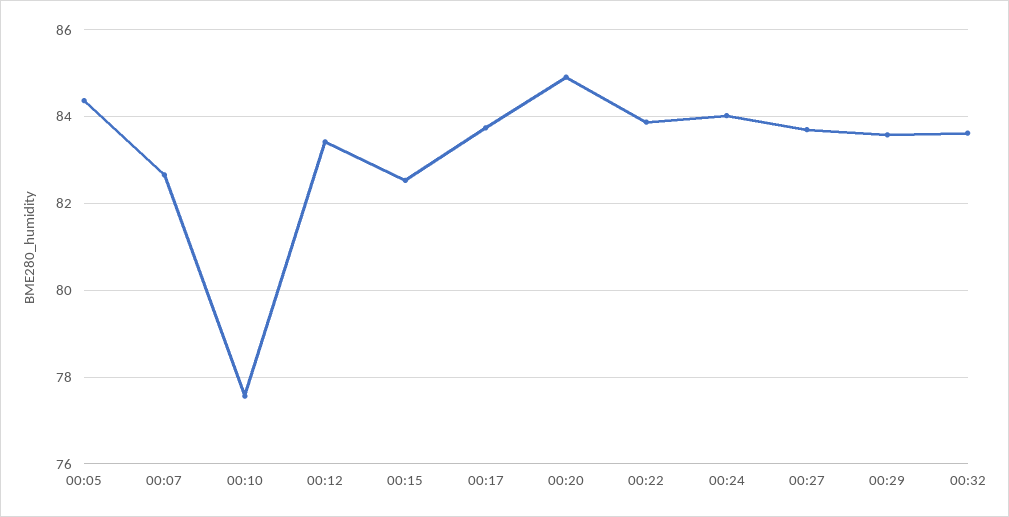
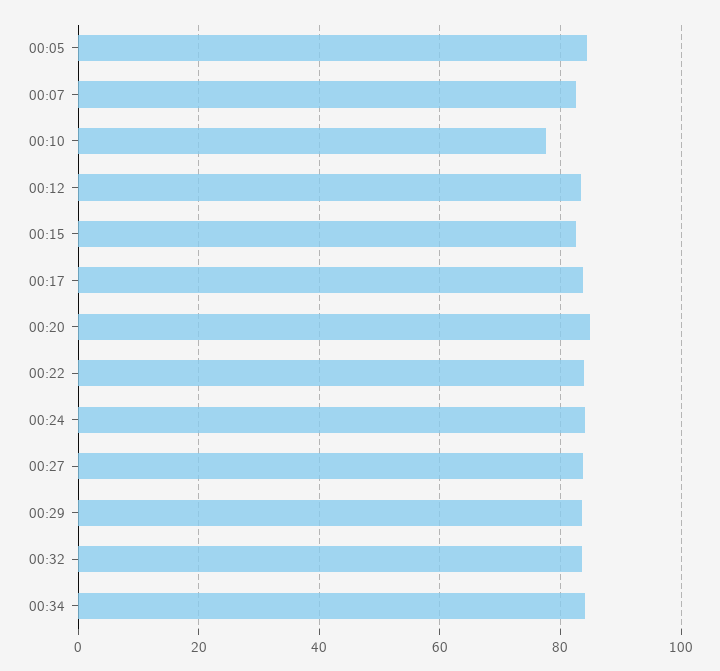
00:34: none -> 84

